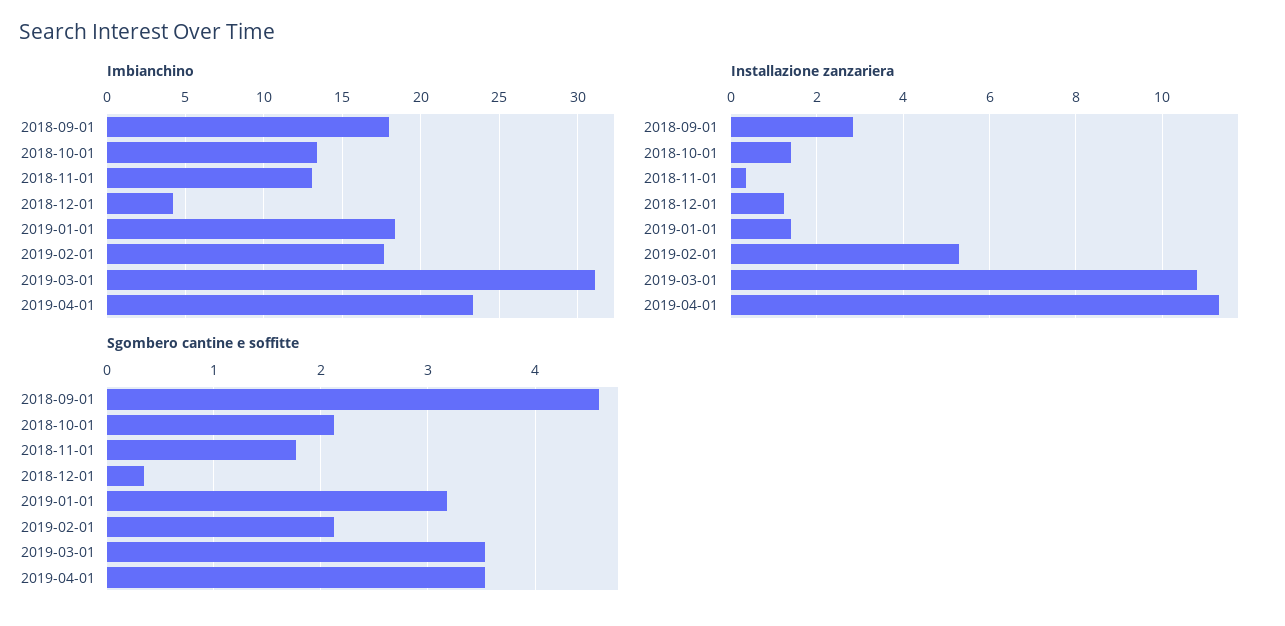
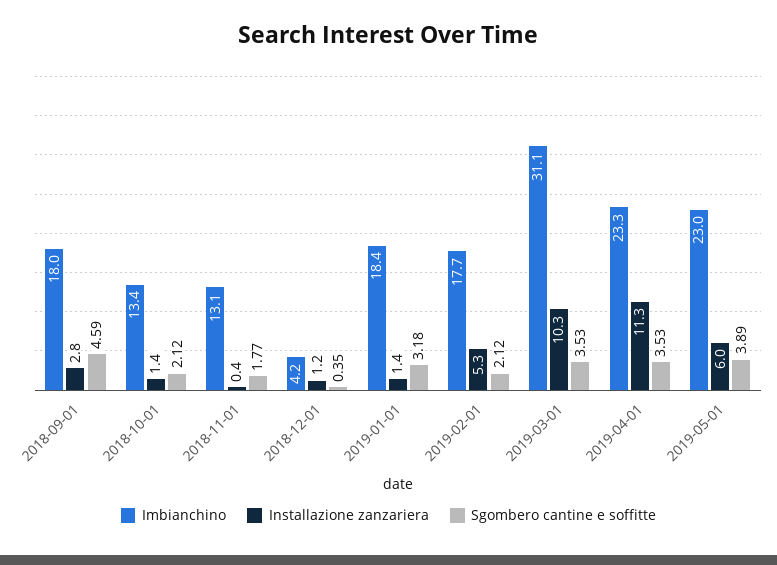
Installazione zanzariera, 2019-03-01: 10.8 -> 10.3
Imbianchino, 2019-05-01: none -> 23
Installazione zanzariera, 2019-05-01: none -> 6
Sgombero cantine e soffitte, 2019-05-01: none -> 3.89

